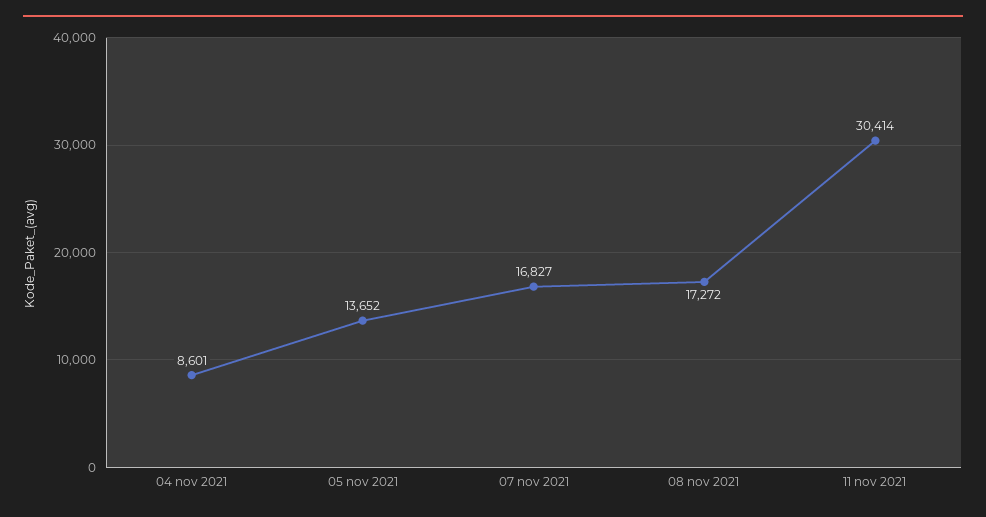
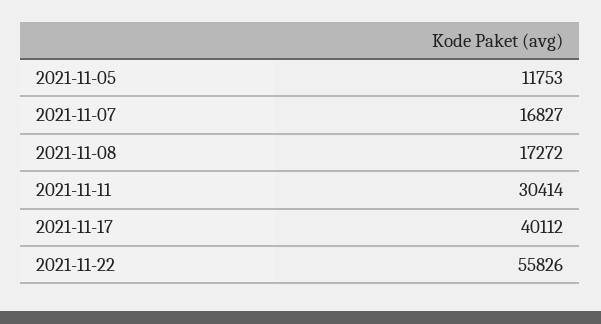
04 nov 2021: 8601 -> none
05 nov 2021: 13652 -> 11753
2021-11-17: none -> 40112
2021-11-22: none -> 55826

